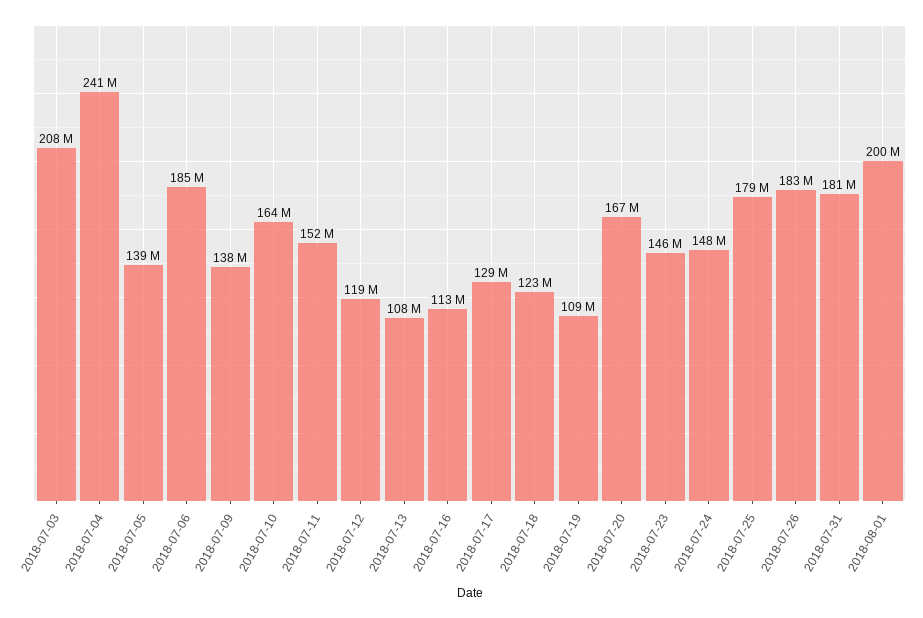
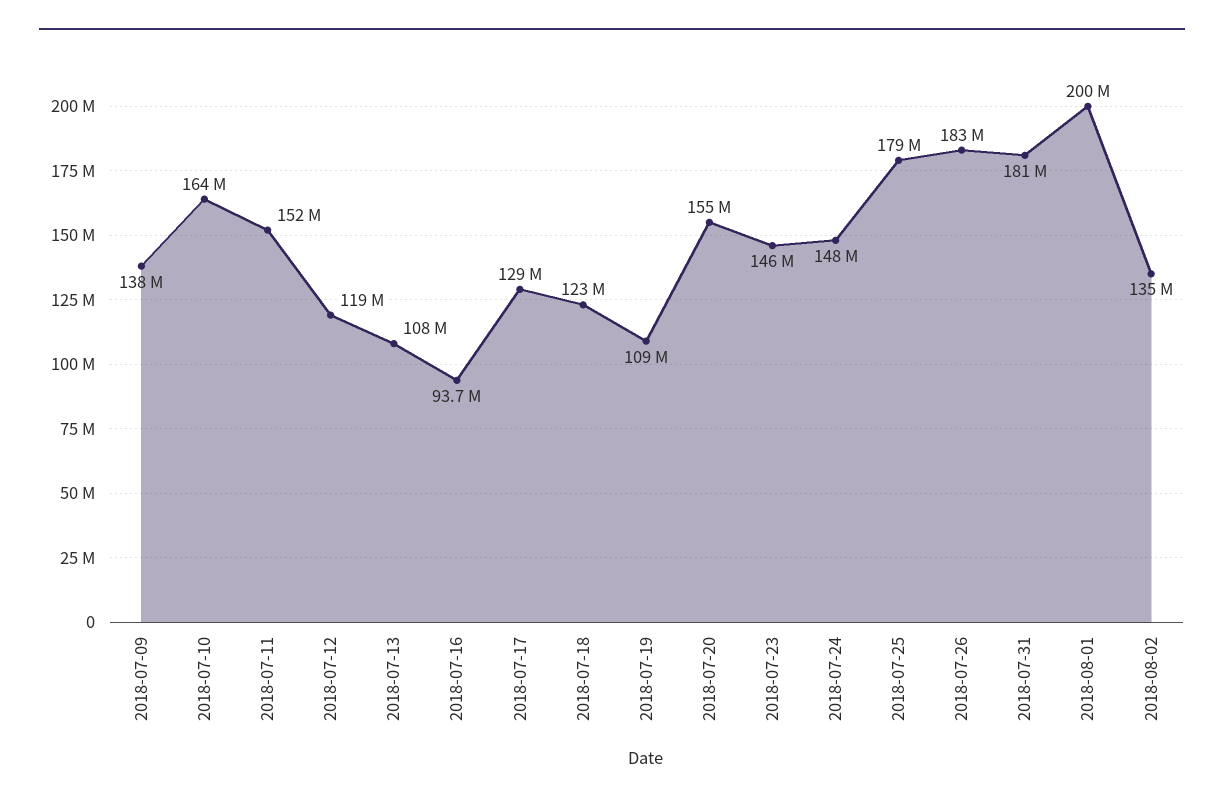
2018-07-03: 208000000 -> none
2018-07-04: 241000000 -> none
2018-07-05: 139000000 -> none
2018-07-06: 185000000 -> none
2018-07-16: 113000000 -> 93700000
2018-07-20: 167000000 -> 155000000
2018-08-02: none -> 135000000

